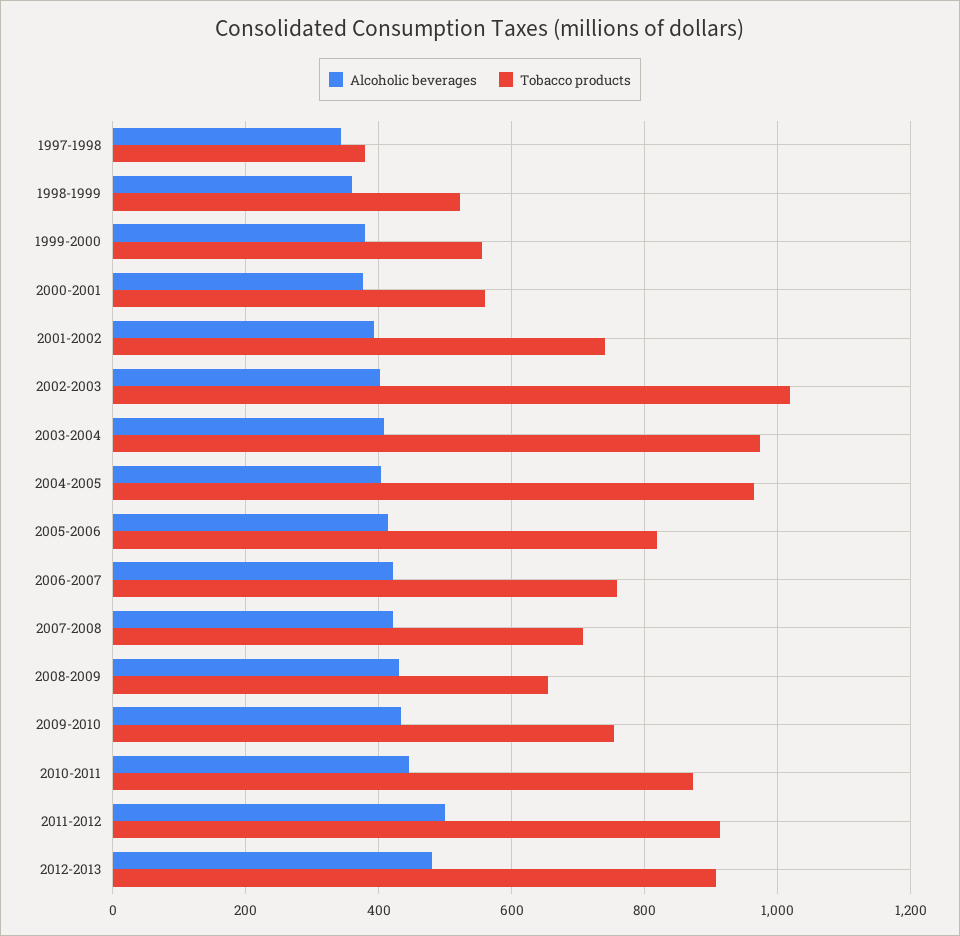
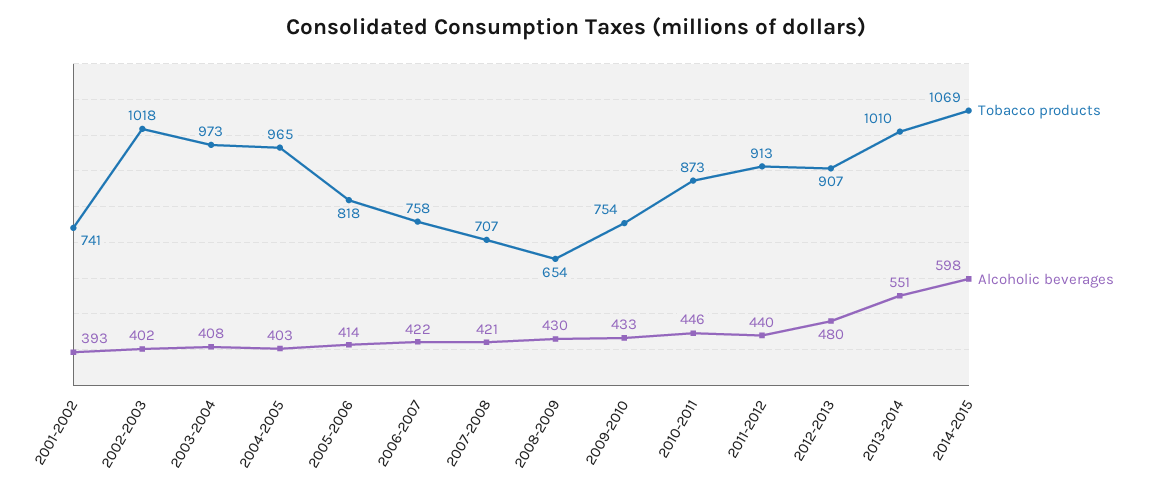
Alcoholic beverages, 1997-1998: 340 -> none
Tobacco products, 1997-1998: 380 -> none
Alcoholic beverages, 1998-1999: 360 -> none
Tobacco products, 1998-1999: 520 -> none
Alcoholic beverages, 1999-2000: 380 -> none
Tobacco products, 1999-2000: 560 -> none
Alcoholic beverages, 2000-2001: 380 -> none
Tobacco products, 2000-2001: 560 -> none
Alcoholic beverages, 2011-2012: 500 -> 440
Tobacco products, 2013-2014: none -> 1010
Alcoholic beverages, 2013-2014: none -> 551
Tobacco products, 2014-2015: none -> 1069
Alcoholic beverages, 2014-2015: none -> 598

